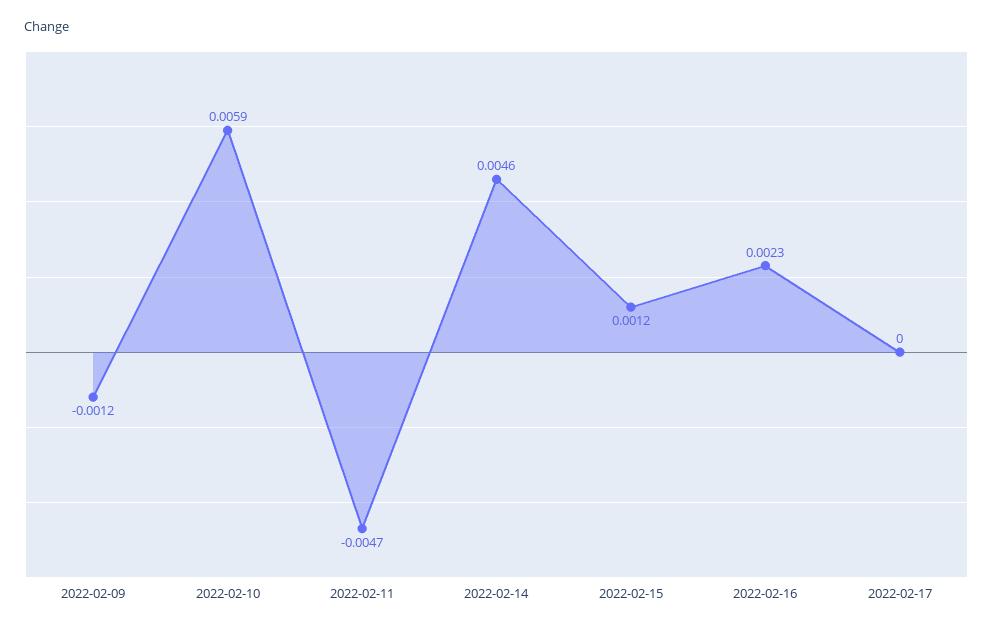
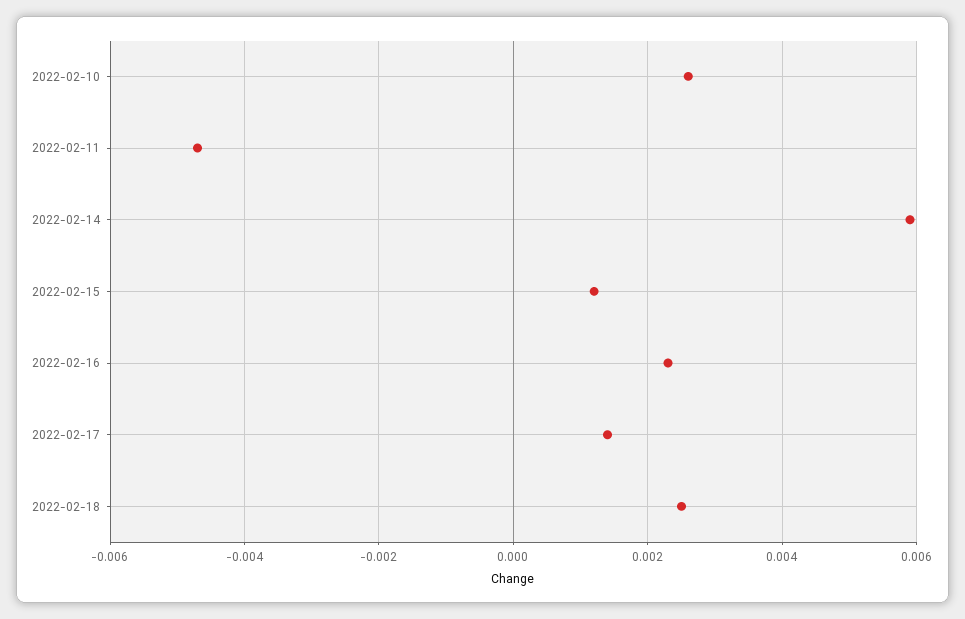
2022-02-09: -0.0012 -> none
2022-02-10: 0.0059 -> 0.0025
2022-02-14: 0.0046 -> 0.006
2022-02-17: 0 -> 0.0015
2022-02-18: none -> 0.0025

